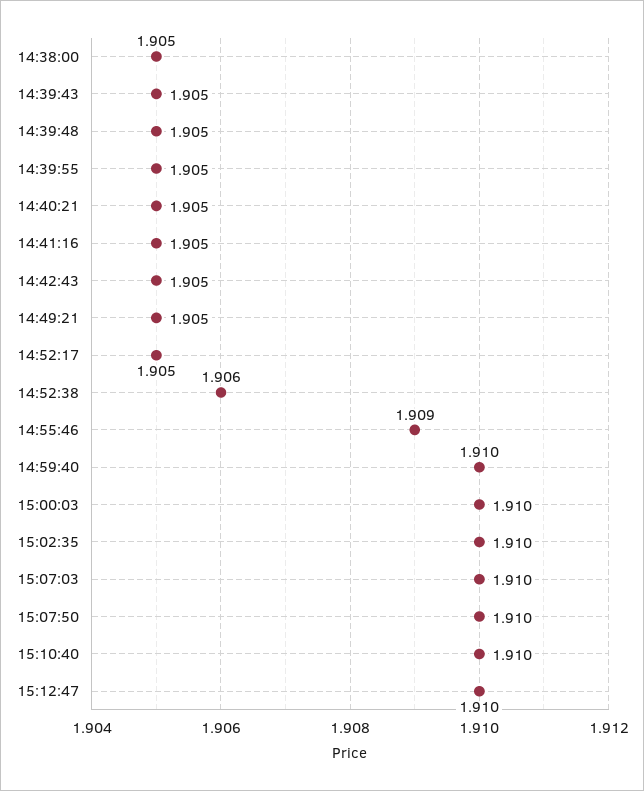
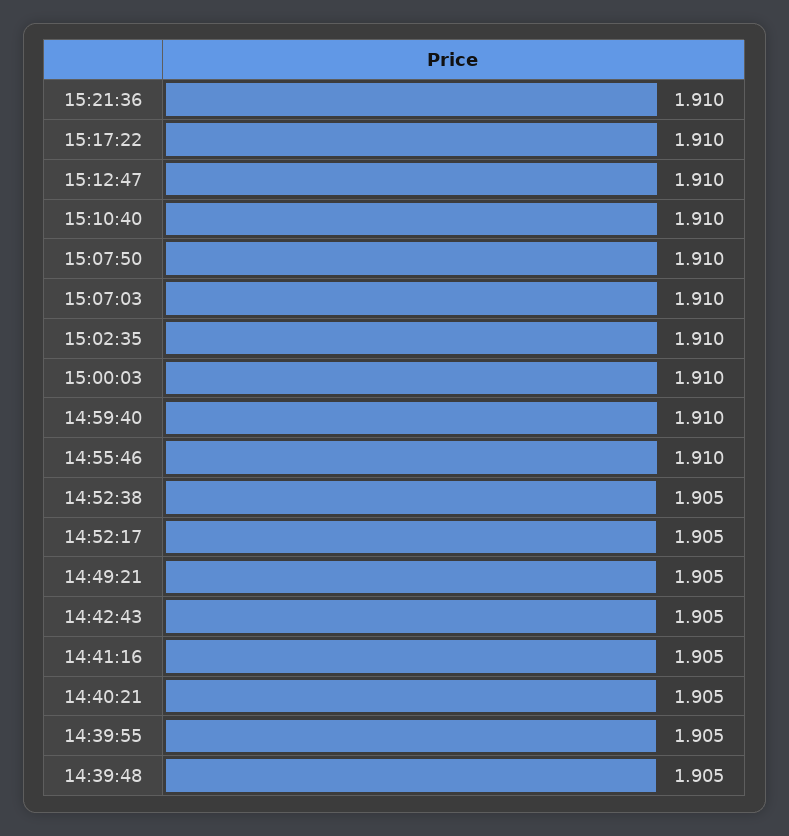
14:38:00: 1.905 -> none
14:39:43: 1.905 -> none
14:52:38: 1.906 -> 1.905
14:55:46: 1.909 -> 1.91
15:21:36: none -> 1.91
15:17:22: none -> 1.91

